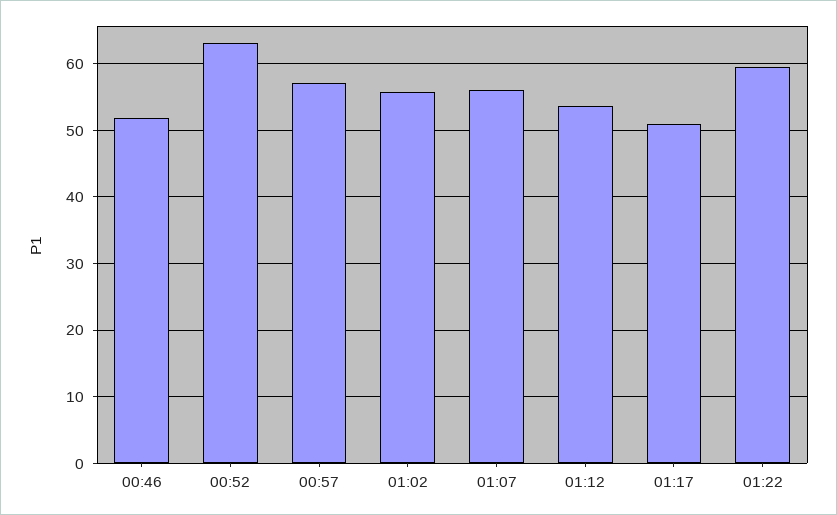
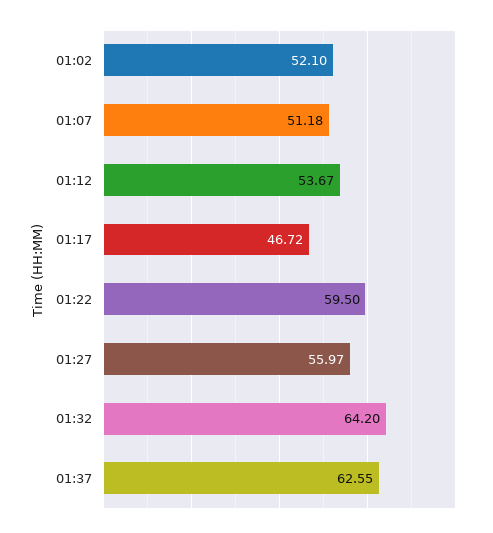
00:46: 52 -> none
00:52: 63 -> none
00:57: 57 -> none
01:02: 56 -> 52.1
01:07: 56 -> 51.18
01:17: 51 -> 46.72
01:27: none -> 55.97
01:32: none -> 64.2
01:37: none -> 62.55

